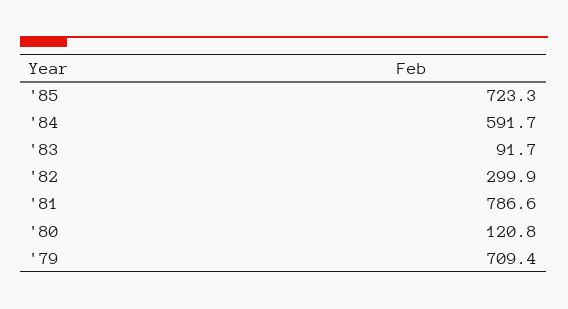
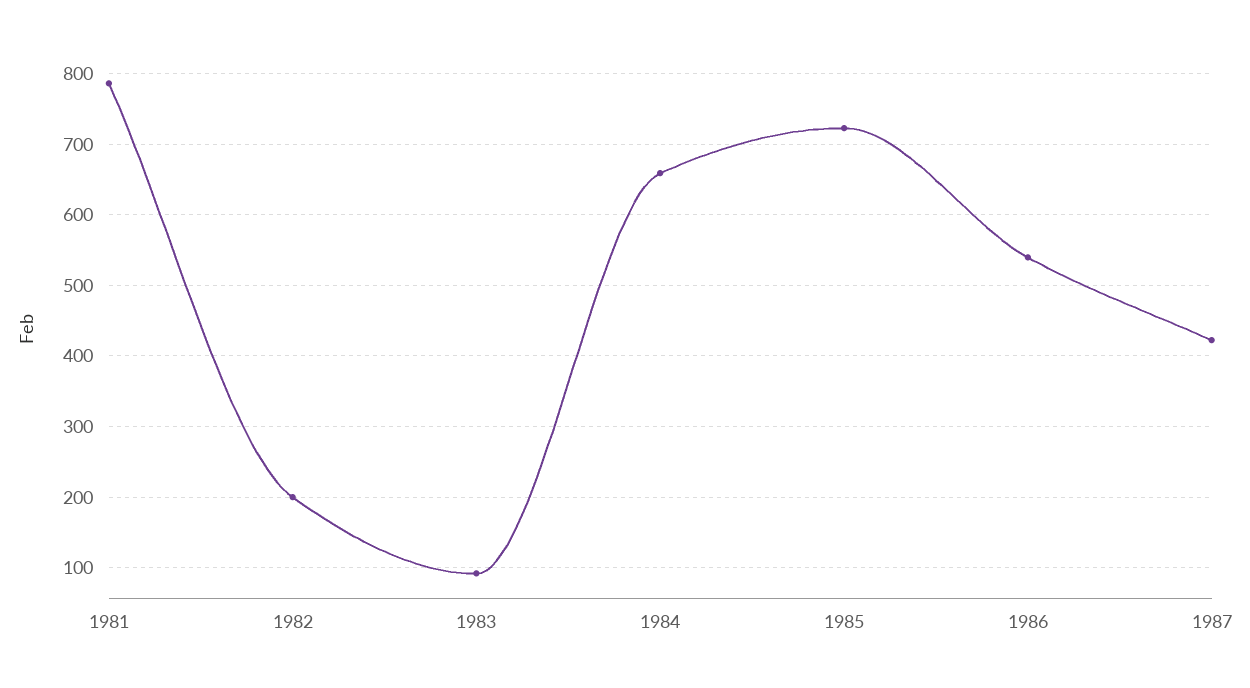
'84: 591.7 -> 660
'82: 299.9 -> 200
'80: 120.8 -> none
'79: 709.4 -> none
1986: none -> 540
1987: none -> 420

